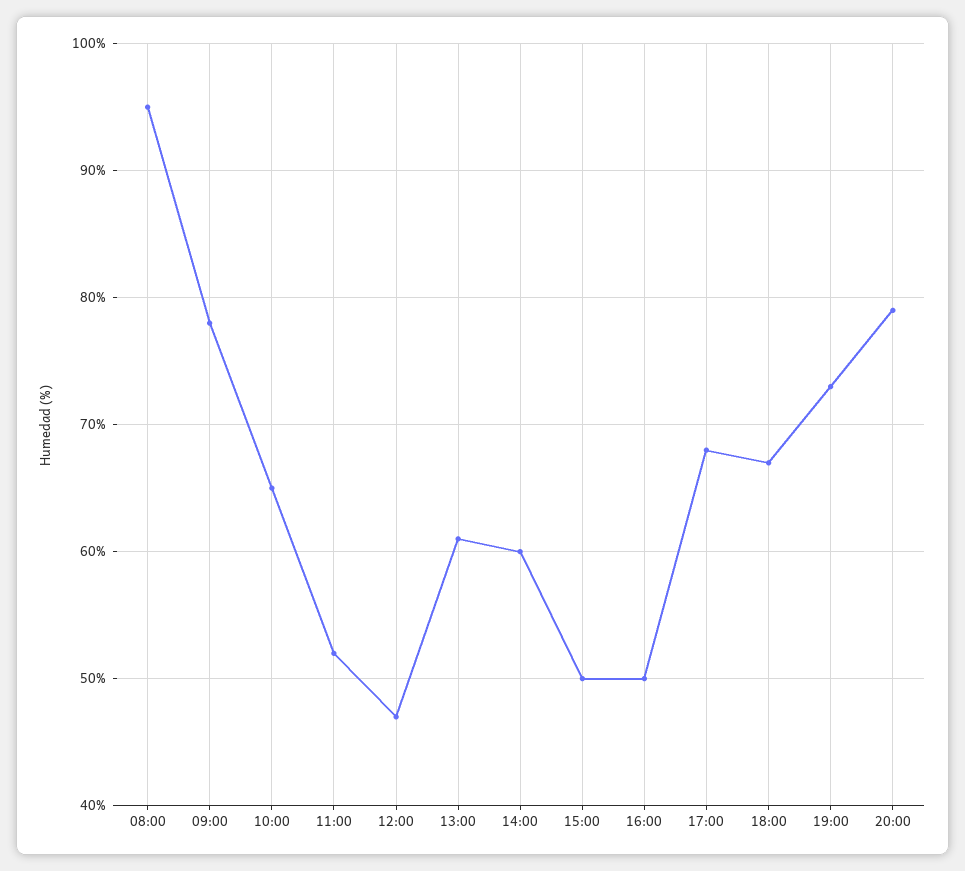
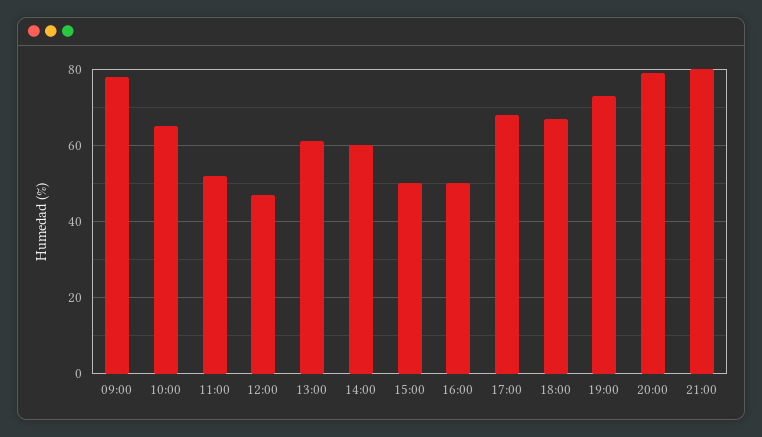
08:00: 95 -> none
21:00: none -> 80

